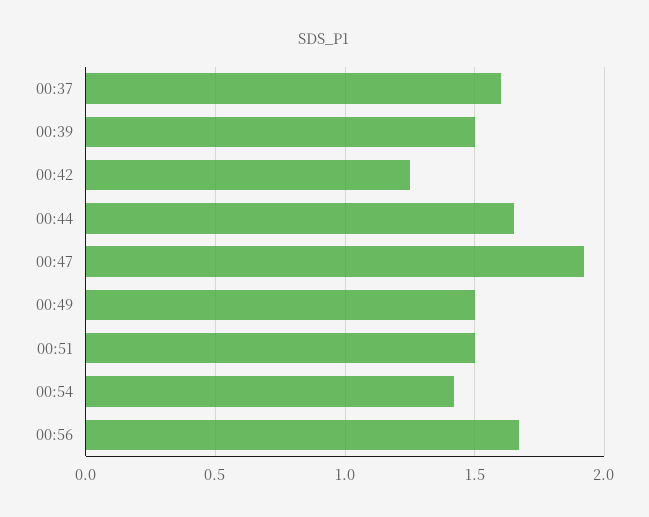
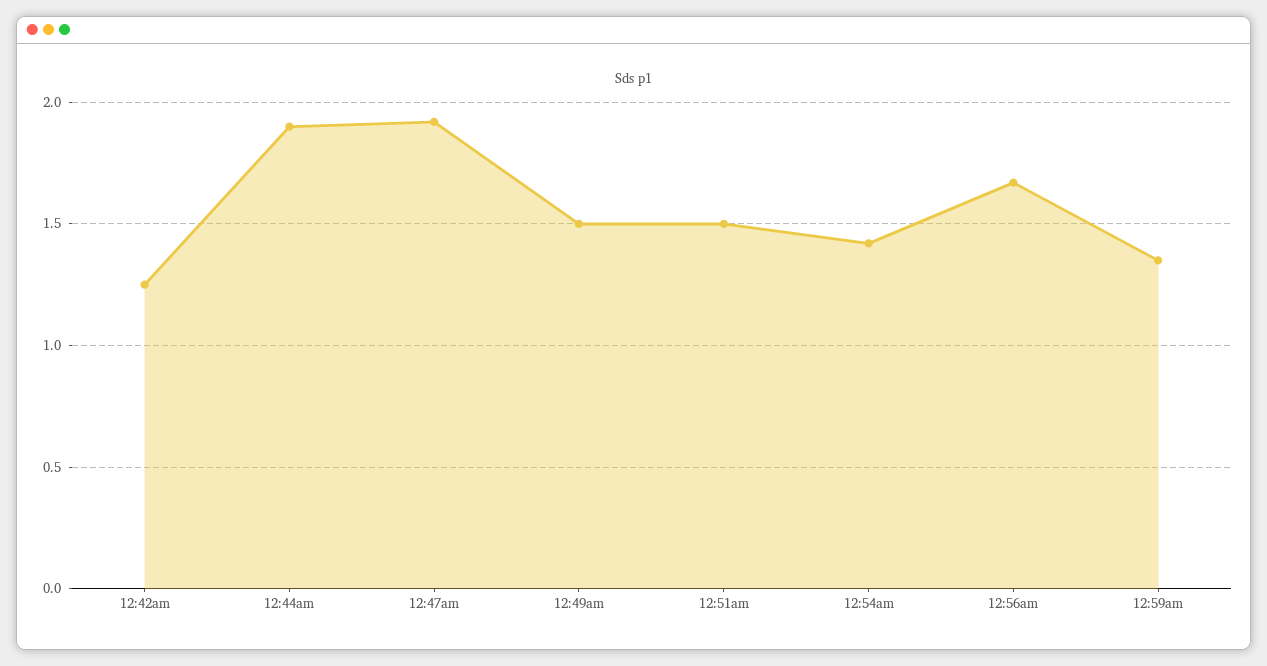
00:37: 1.6 -> none
00:39: 1.5 -> none
00:44: 1.65 -> 1.9
12:59am: none -> 1.35

